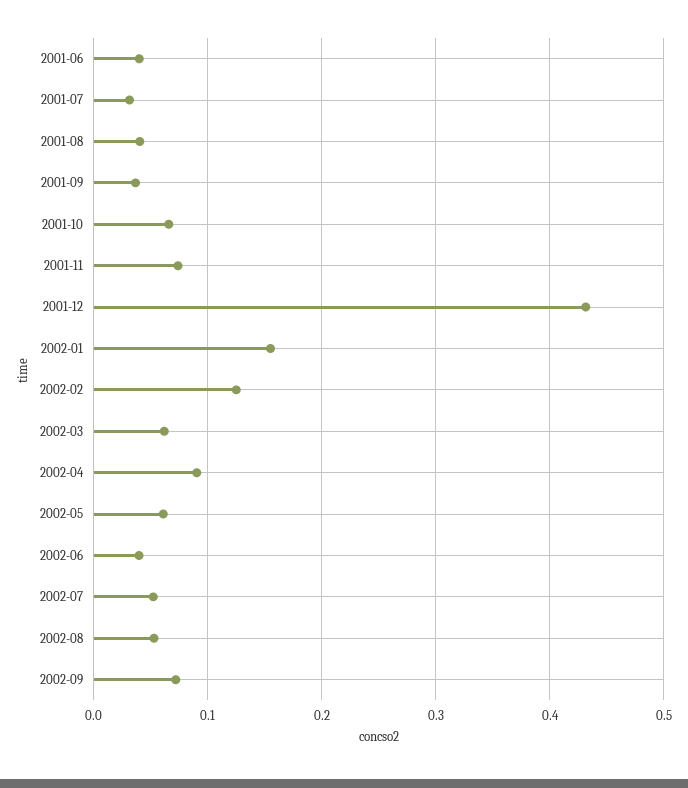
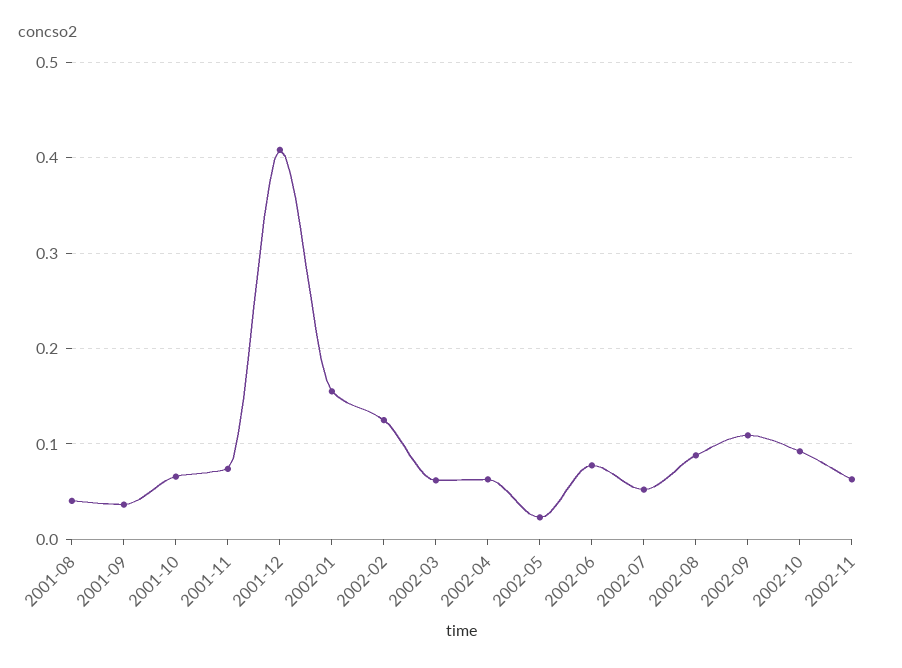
2001-06: 0.04 -> none
2001-07: 0.03 -> none
2001-12: 0.43 -> 0.41
2002-04: 0.09 -> 0.06
2002-05: 0.06 -> 0.02
2002-06: 0.04 -> 0.08
2002-08: 0.05 -> 0.09
2002-09: 0.07 -> 0.11
2002-10: none -> 0.09
2002-11: none -> 0.06

